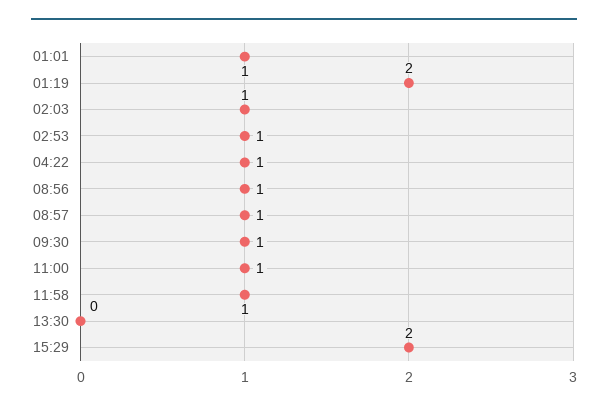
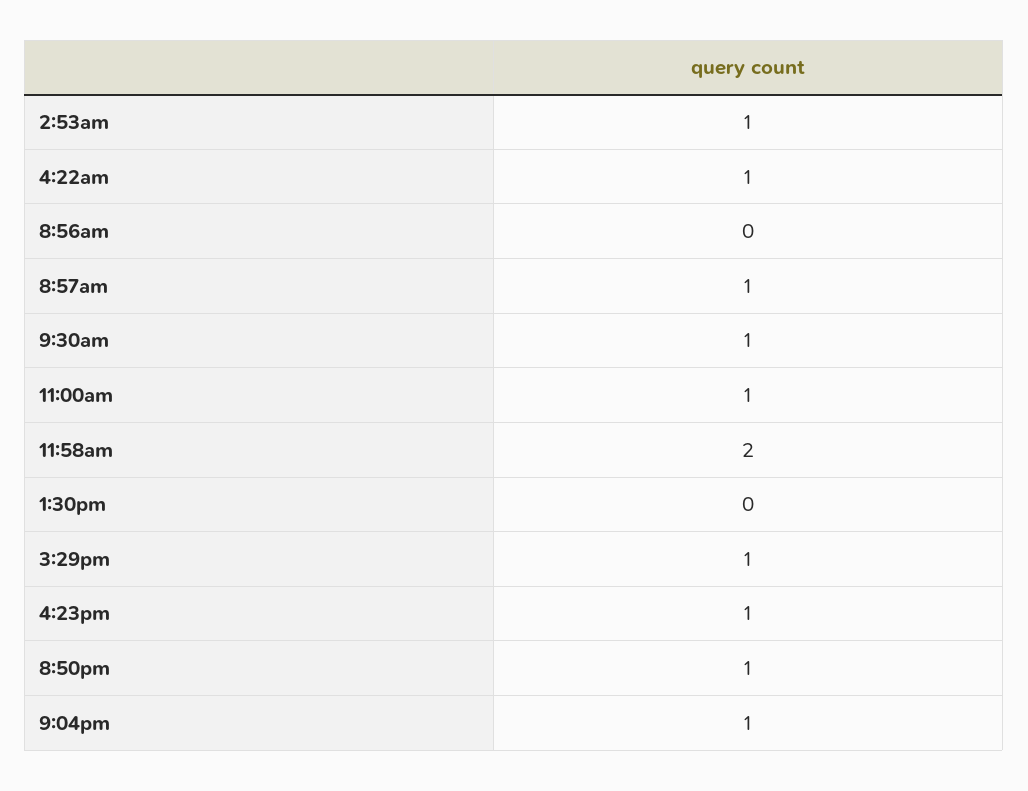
01:01: 1 -> none
01:19: 2 -> none
02:03: 1 -> none
08:56: 1 -> 0
11:58: 1 -> 2
15:29: 2 -> 1
4:23pm: none -> 1
8:50pm: none -> 1
9:04pm: none -> 1

